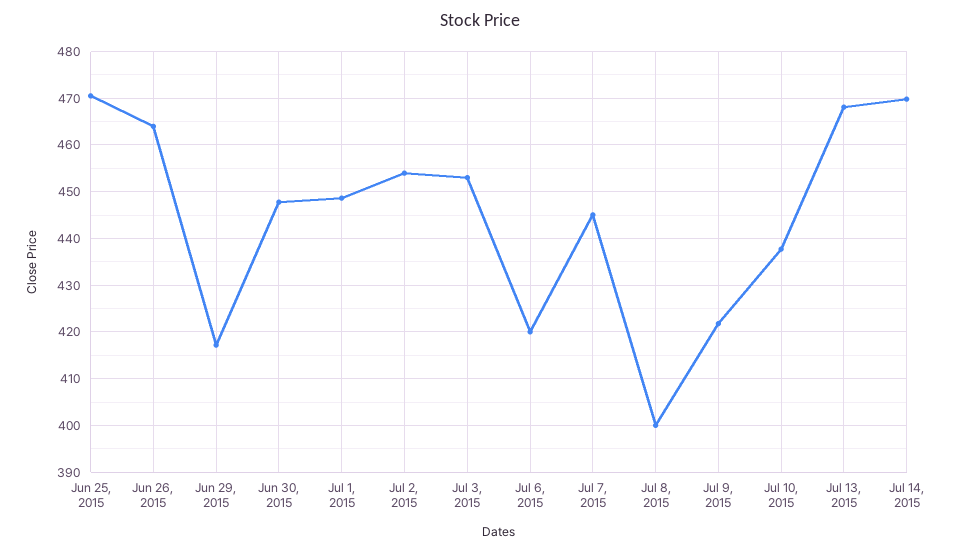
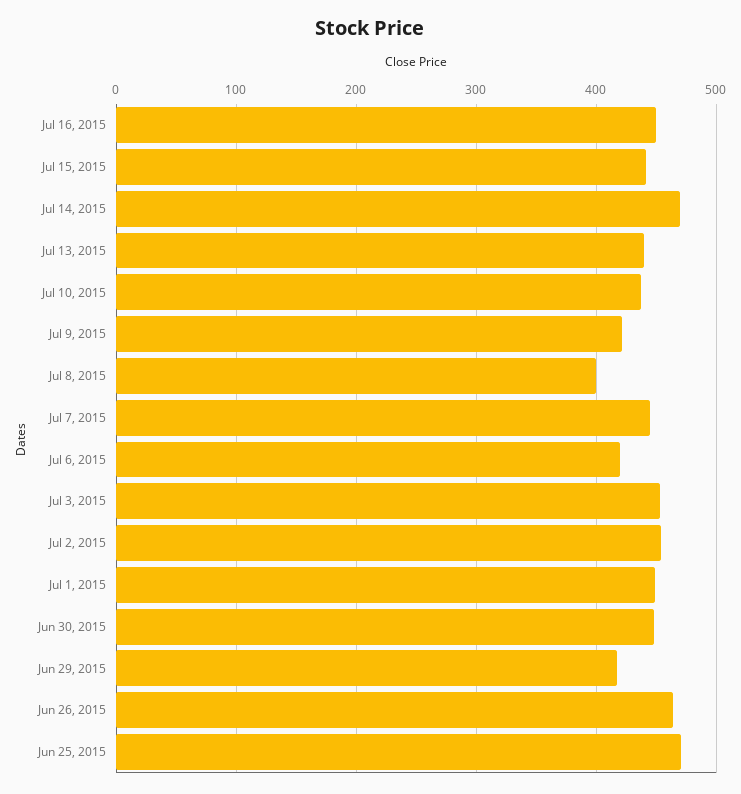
Jul 13, 2015: 468 -> 440
Jul 16, 2015: none -> 450
Jul 15, 2015: none -> 440

